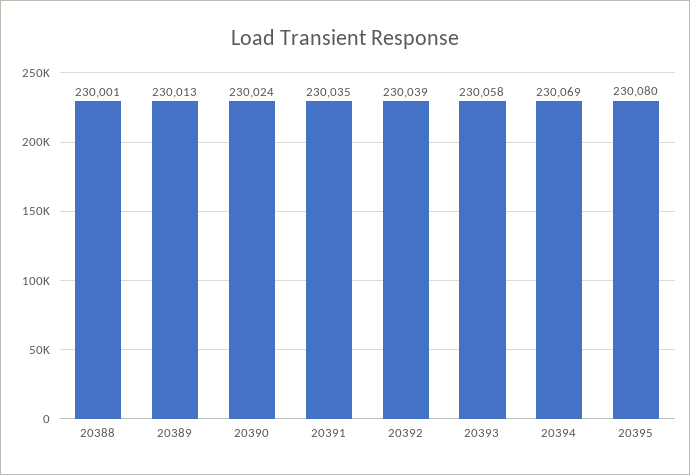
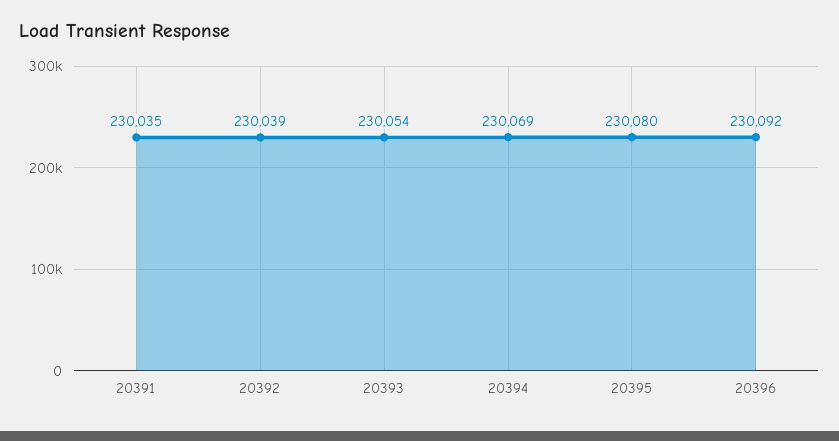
20388: 230001 -> none
20389: 230013 -> none
20390: 230024 -> none
20393: 230058 -> 230054
20396: none -> 230092

